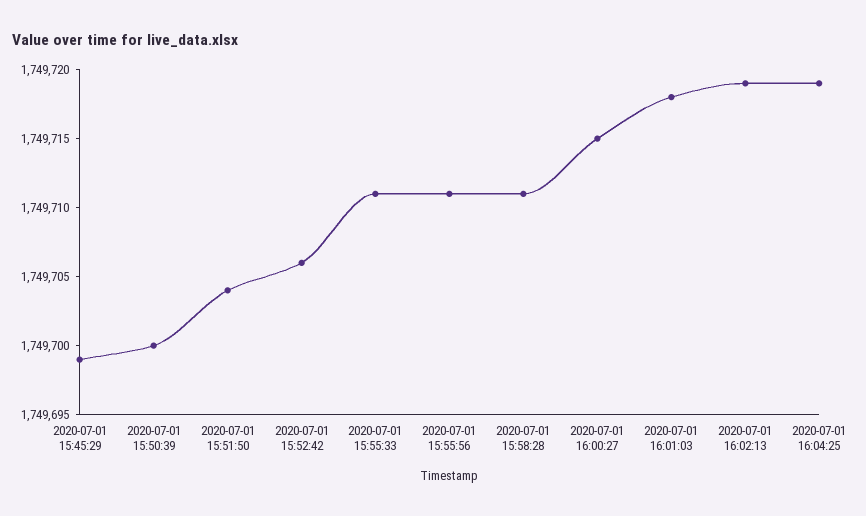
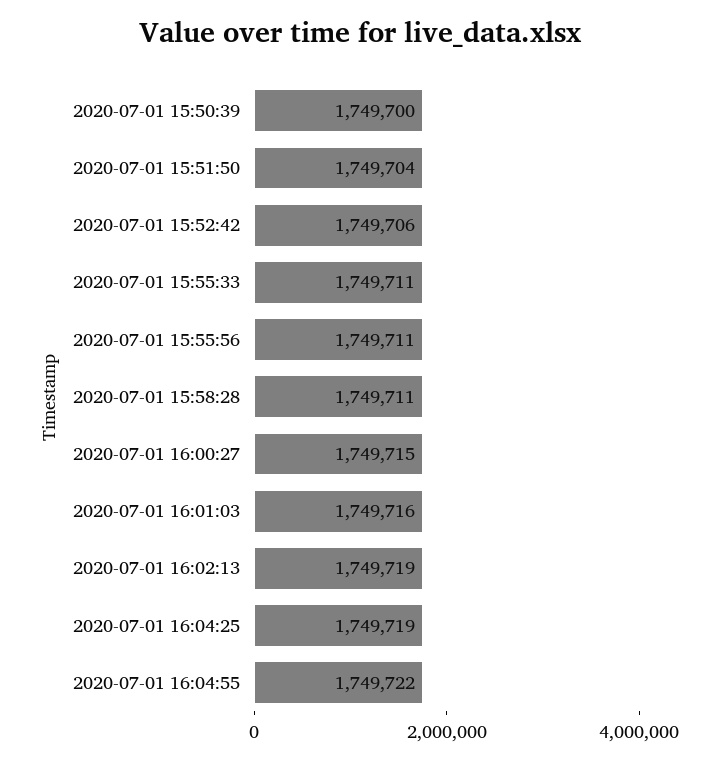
2020-07-01 15:45:29: 1749699 -> none
2020-07-01 16:01:03: 1749718 -> 1749716
2020-07-01 16:04:55: none -> 1749722

